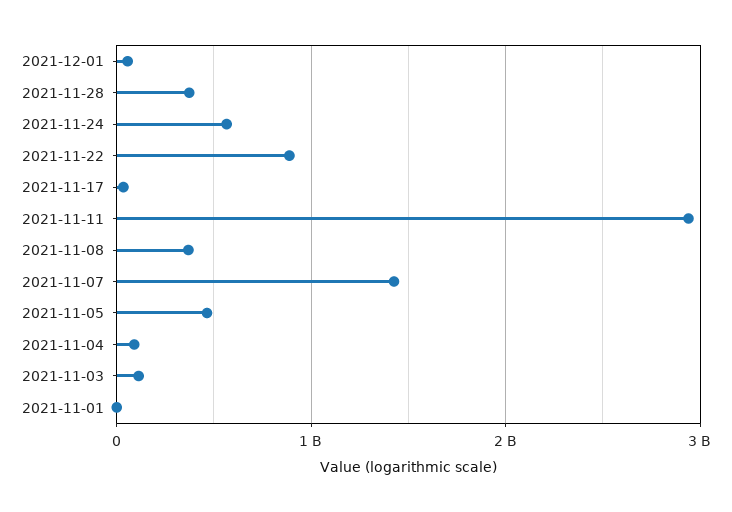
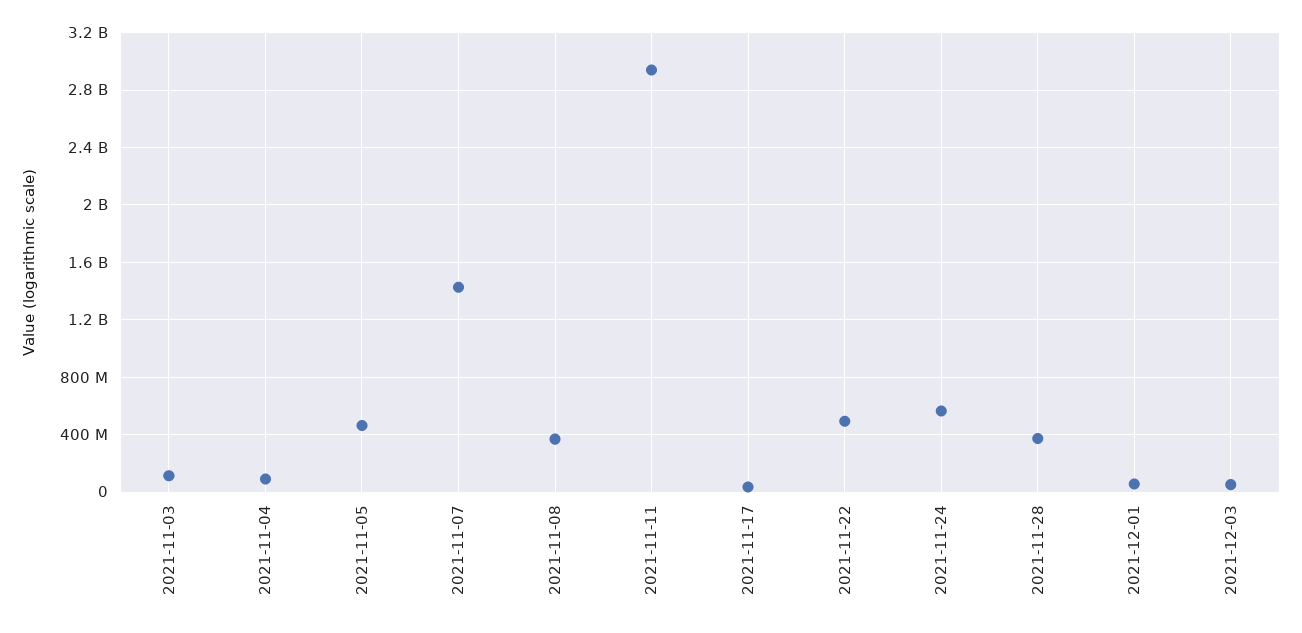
2021-11-22: 900000000 -> 500000000
2021-11-01: 0 -> none
2021-12-03: none -> 50000000

